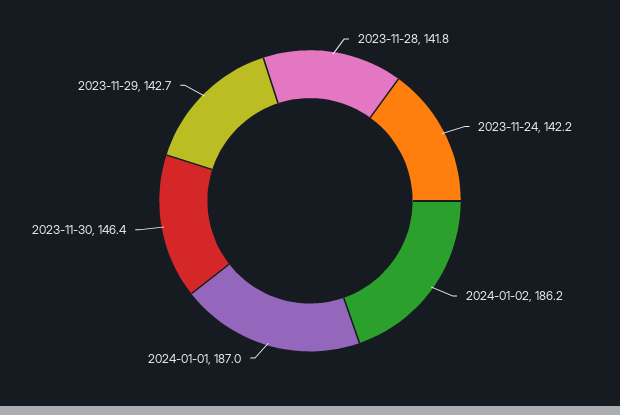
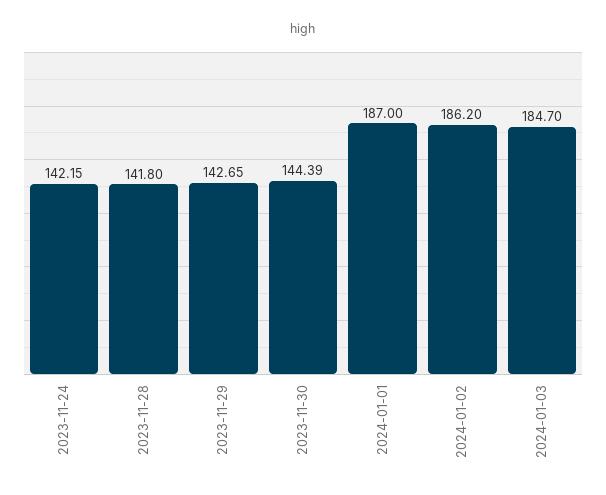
2023-11-30: 146.4 -> 144.39
2024-01-03: none -> 184.7

